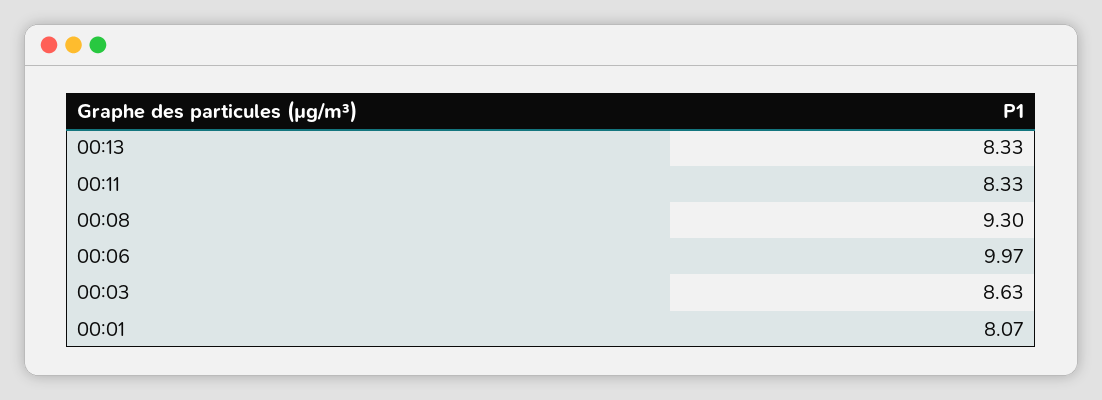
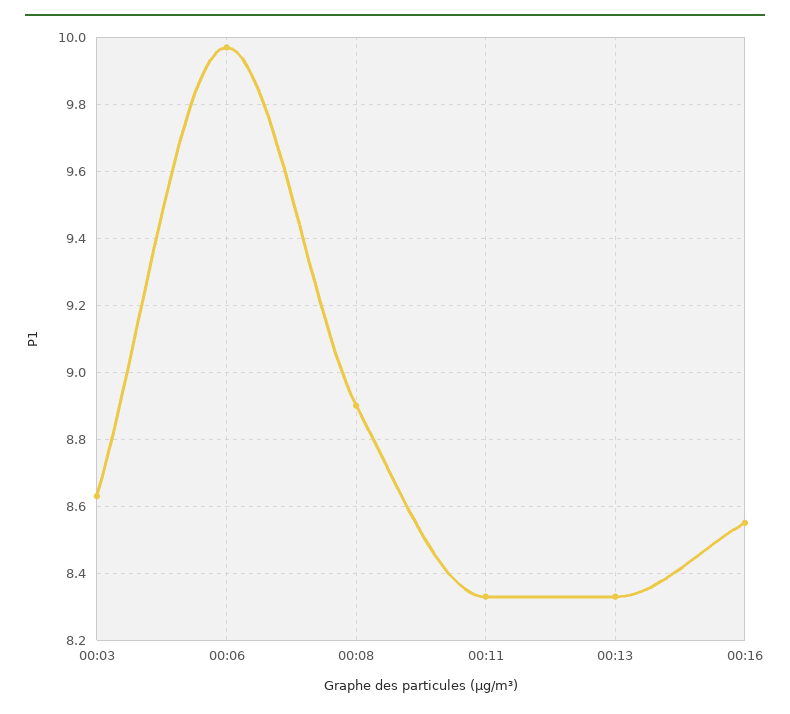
00:08: 9.3 -> 8.9
00:01: 8.07 -> none
00:16: none -> 8.55

